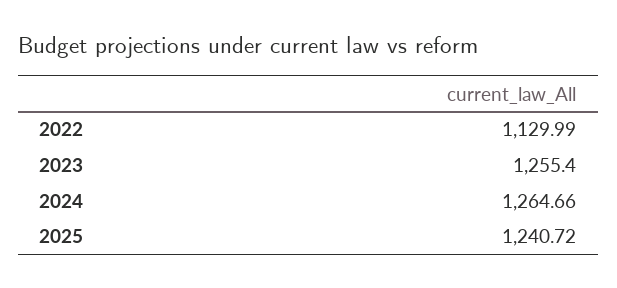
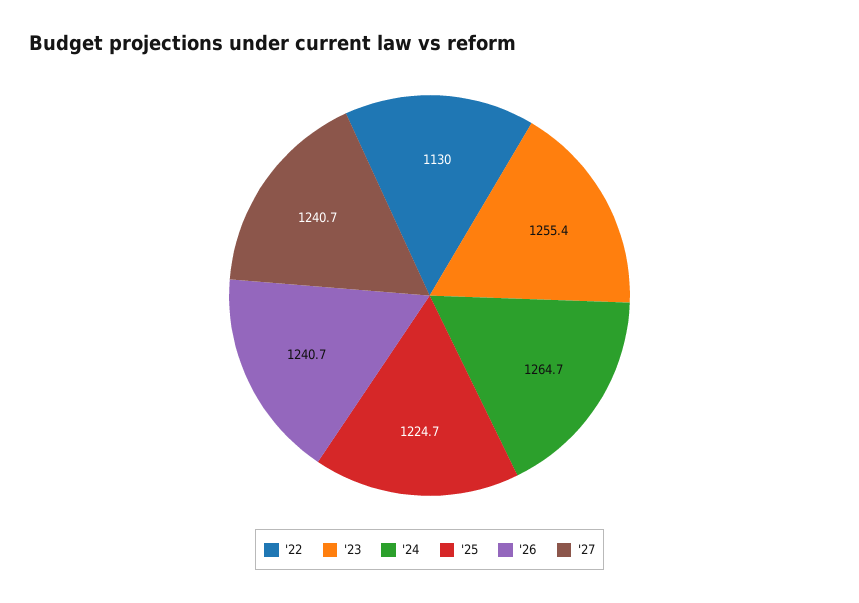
2025: 1240.72 -> 1224.7
'26: none -> 1240.7
'27: none -> 1240.7

